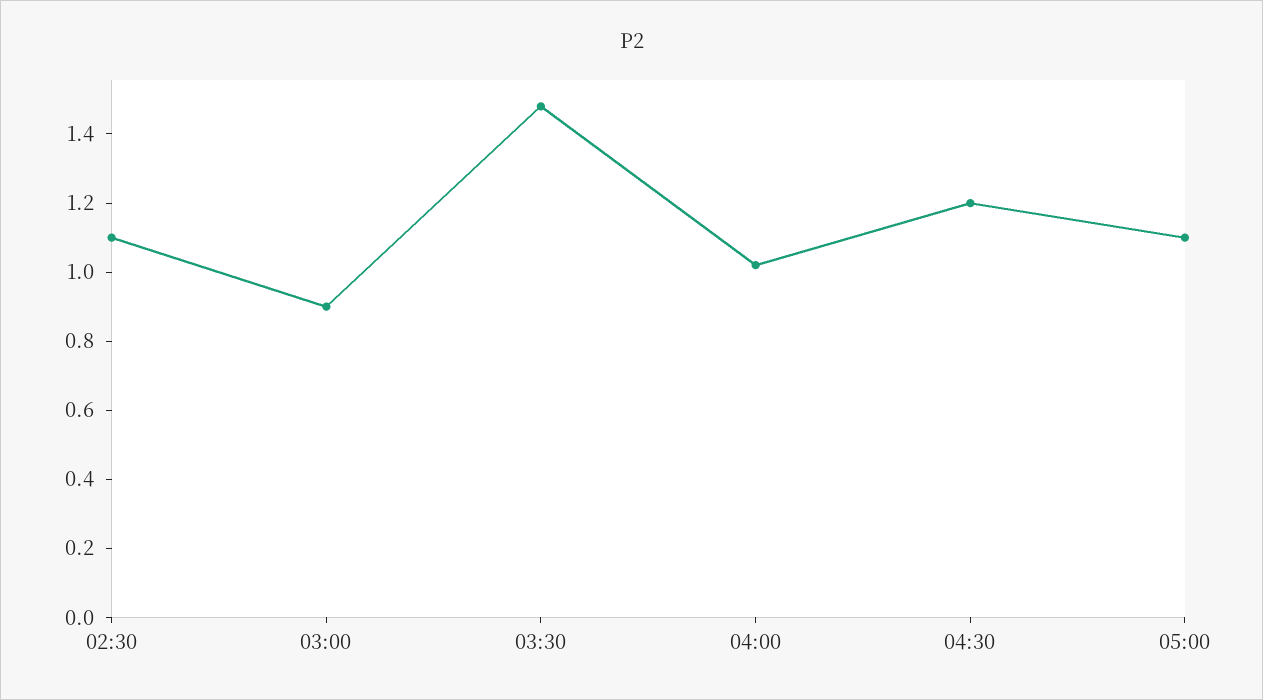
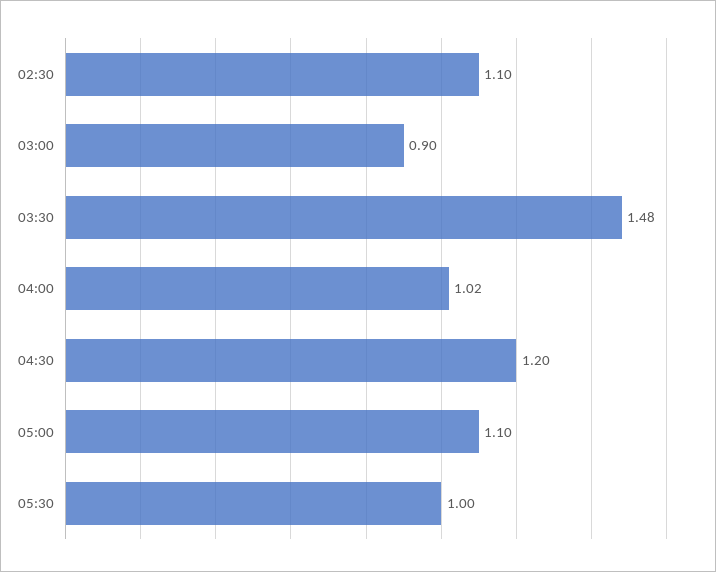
05:30: none -> 1

